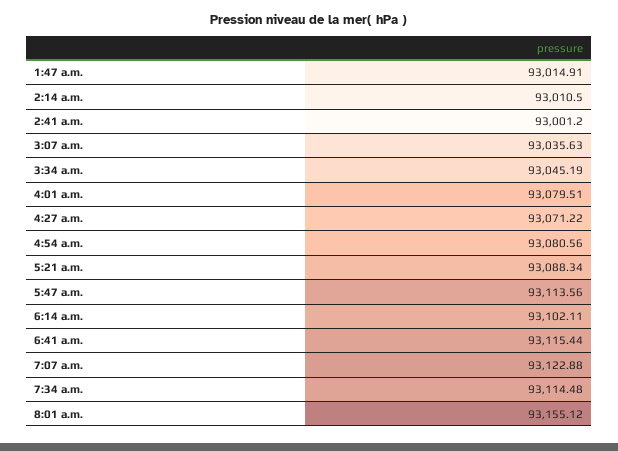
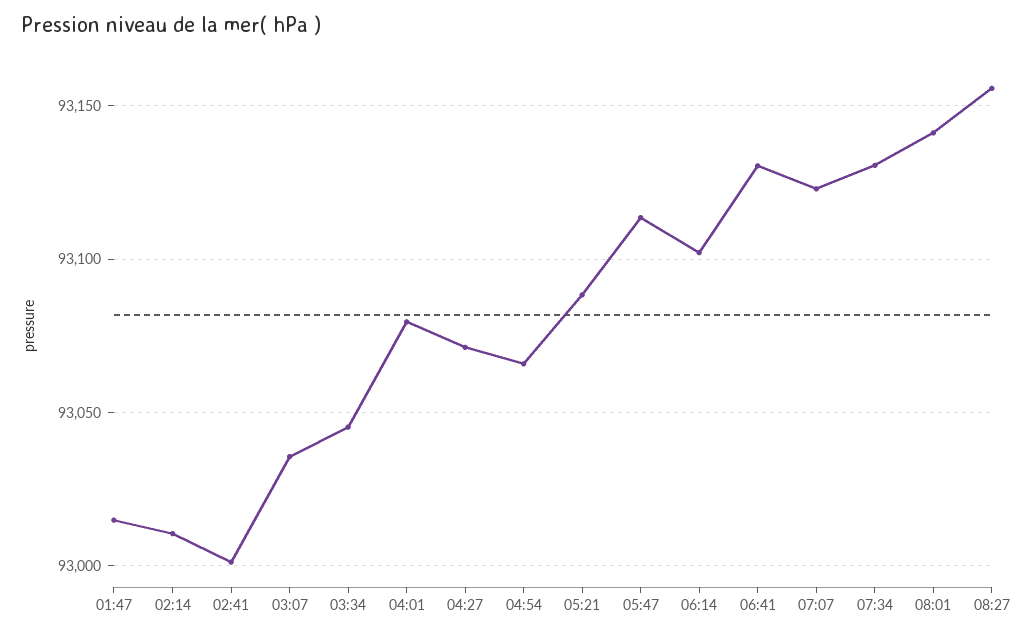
4:54 a.m.: 93080.56 -> 93065
6:41 a.m.: 93115.44 -> 93130
7:34 a.m.: 93114.48 -> 93130
8:01 a.m.: 93155.12 -> 93140
08:27: none -> 93155

